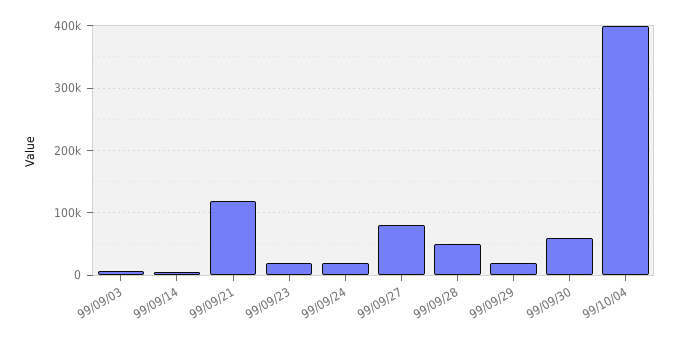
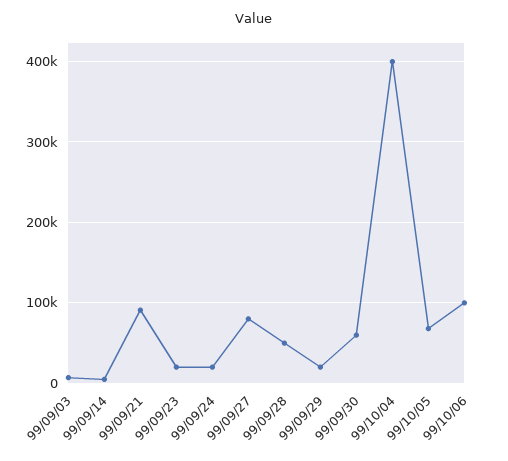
99/09/21: 120000 -> 90000
99/10/05: none -> 70000
99/10/06: none -> 100000

